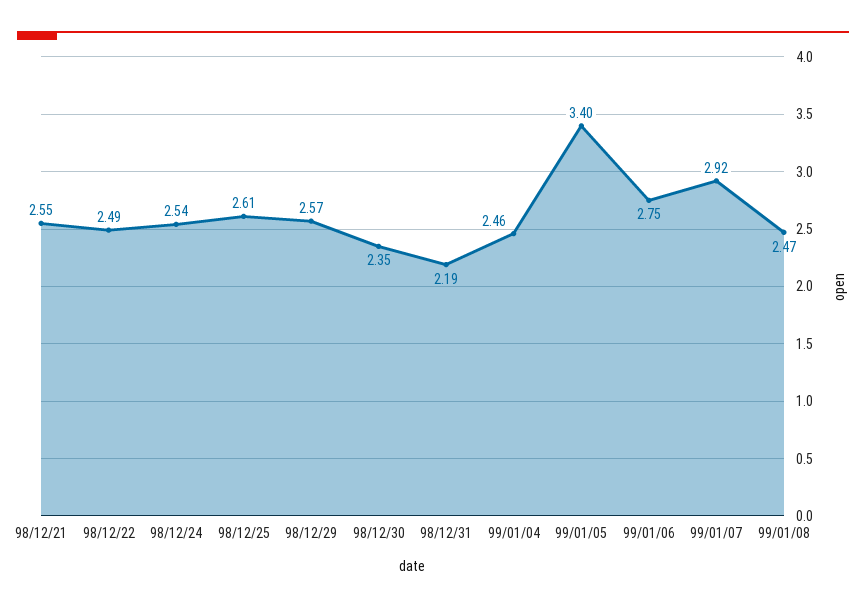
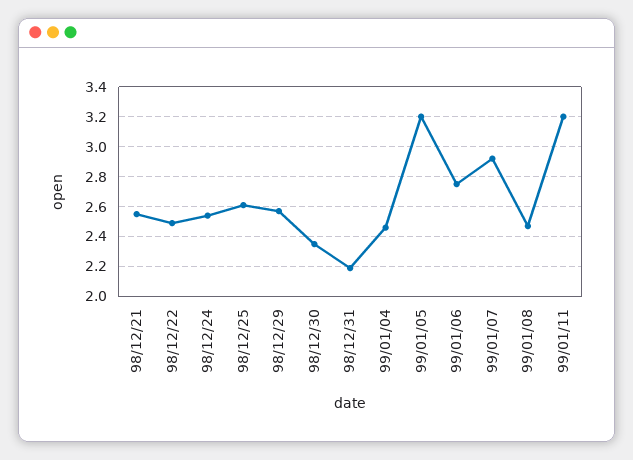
99/01/05: 3.4 -> 3.2
99/01/11: none -> 3.2

